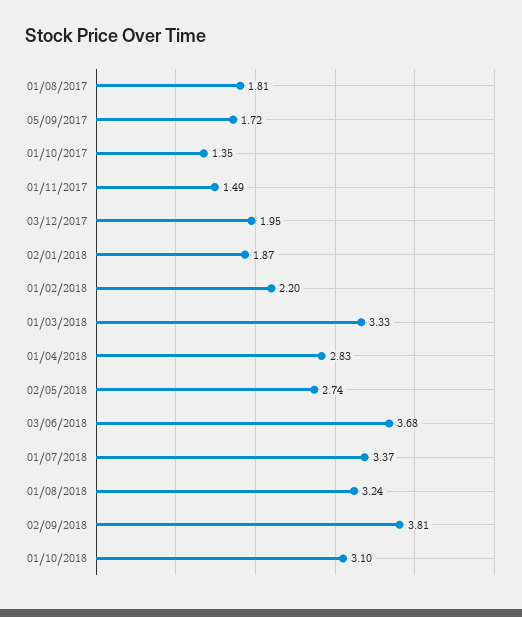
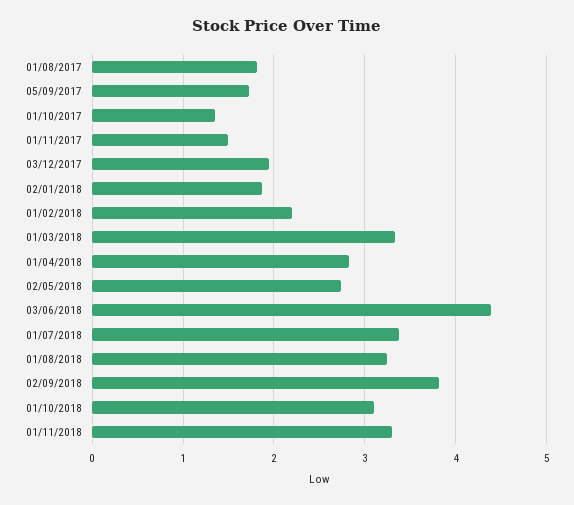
03/06/2018: 3.68 -> 4.4
01/11/2018: none -> 3.3

